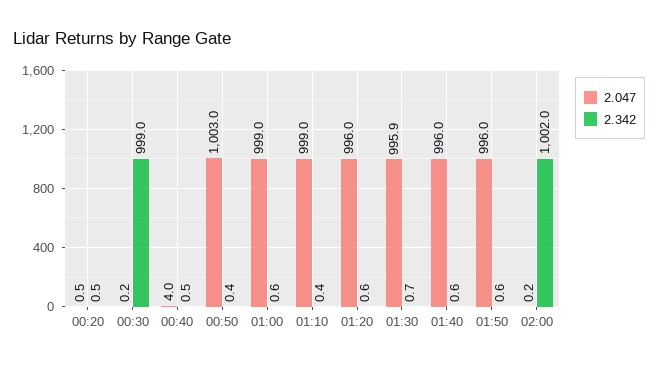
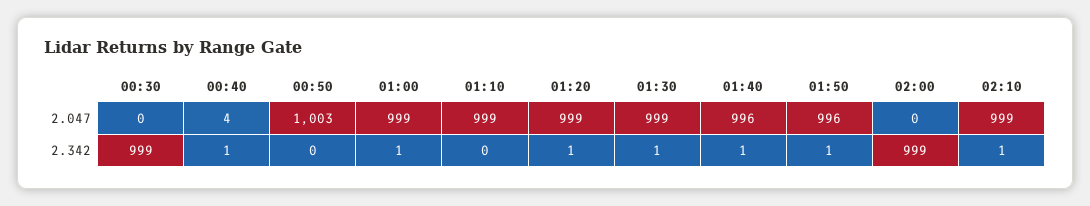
2.047, 00:20: 0.5 -> none
2.342, 00:20: 0.5 -> none
2.047, 01:20: 996 -> 999
2.047, 01:30: 995.9 -> 999
2.342, 02:00: 1002 -> 999
2.047, 02:10: none -> 999
2.342, 02:10: none -> 1

